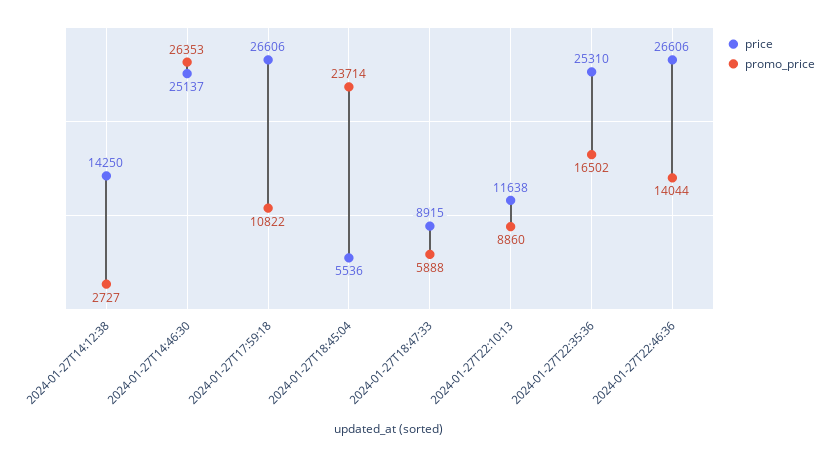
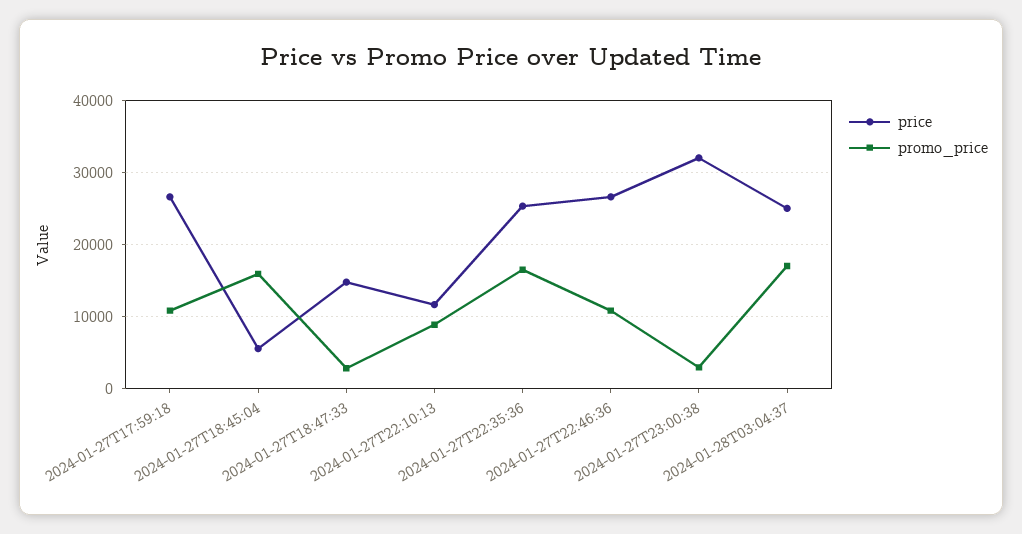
price, 2024-01-27T14:12:38: 14250 -> none
promo_price, 2024-01-27T14:12:38: 2727 -> none
price, 2024-01-27T14:46:30: 25137 -> none
promo_price, 2024-01-27T14:46:30: 26353 -> none
promo_price, 2024-01-27T18:45:04: 23714 -> 16000
price, 2024-01-27T18:47:33: 8915 -> 15000
promo_price, 2024-01-27T18:47:33: 5888 -> 3000
promo_price, 2024-01-27T22:46:36: 14044 -> 11000
price, 2024-01-27T23:00:38: none -> 32000
promo_price, 2024-01-27T23:00:38: none -> 3000
price, 2024-01-28T03:04:37: none -> 25000
promo_price, 2024-01-28T03:04:37: none -> 17000

